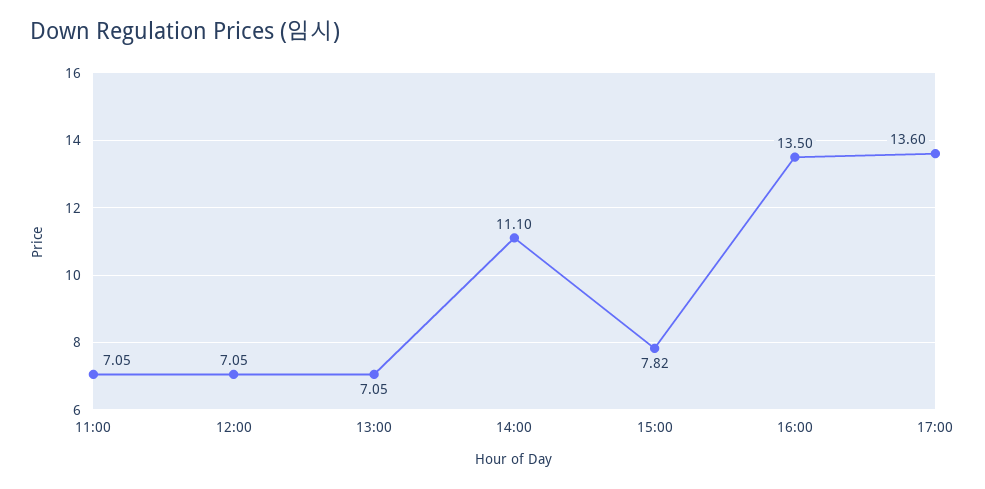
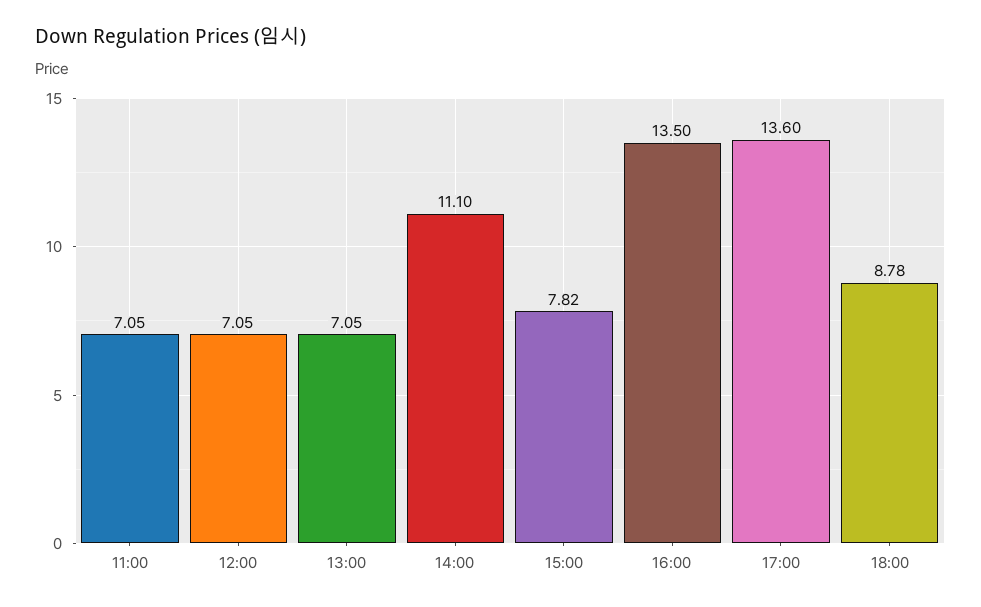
18:00: none -> 8.78

